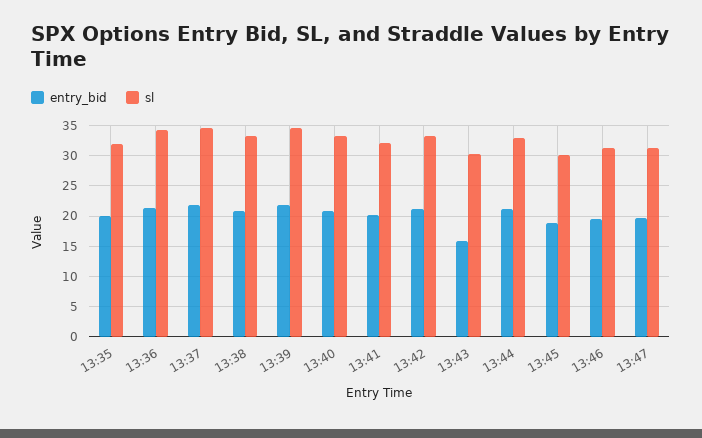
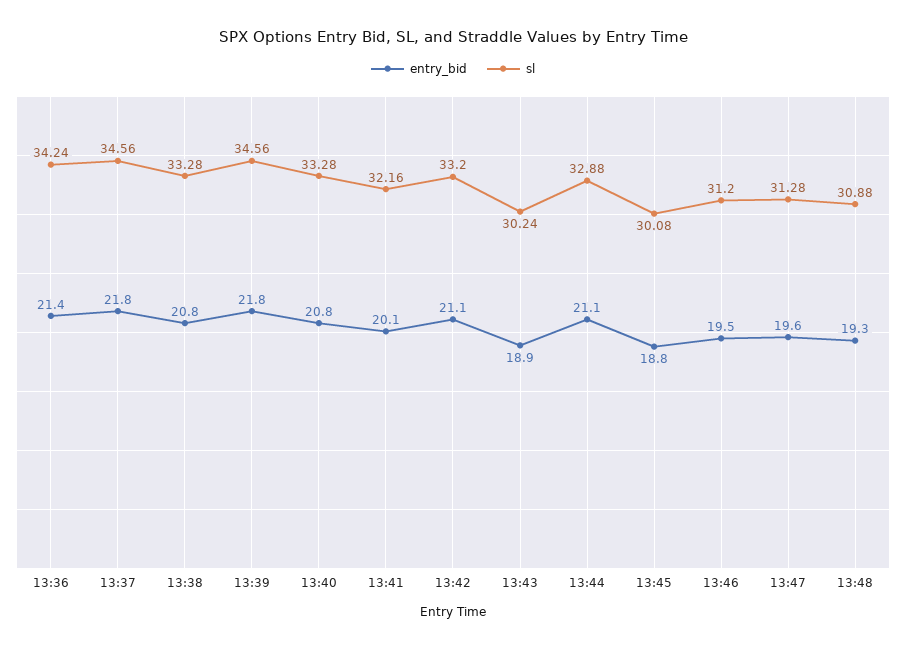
entry_bid, 13:35: 20 -> none
sl, 13:35: 32 -> none
entry_bid, 13:43: 16 -> 18.9
entry_bid, 13:48: none -> 19.3
sl, 13:48: none -> 30.88

